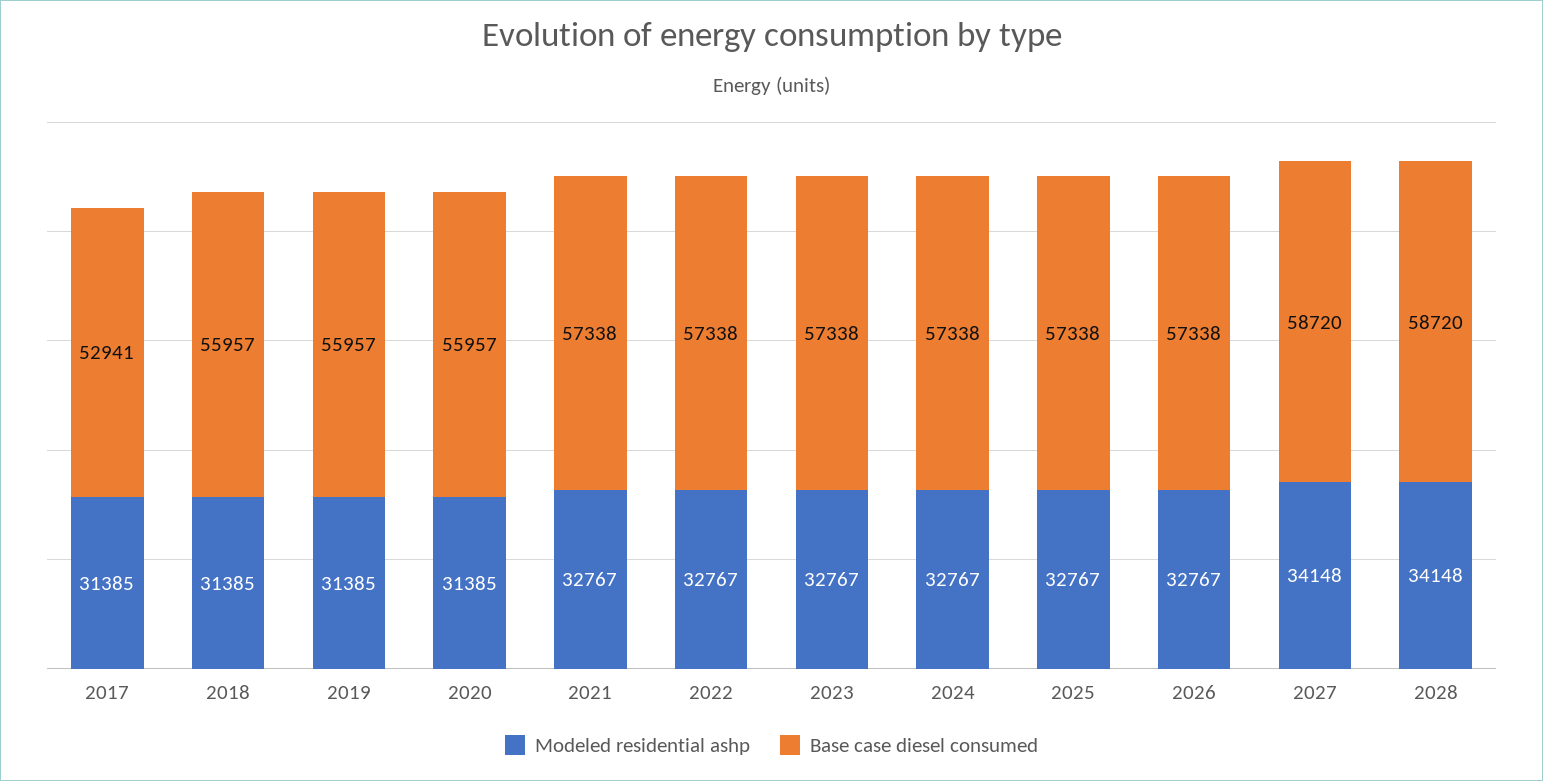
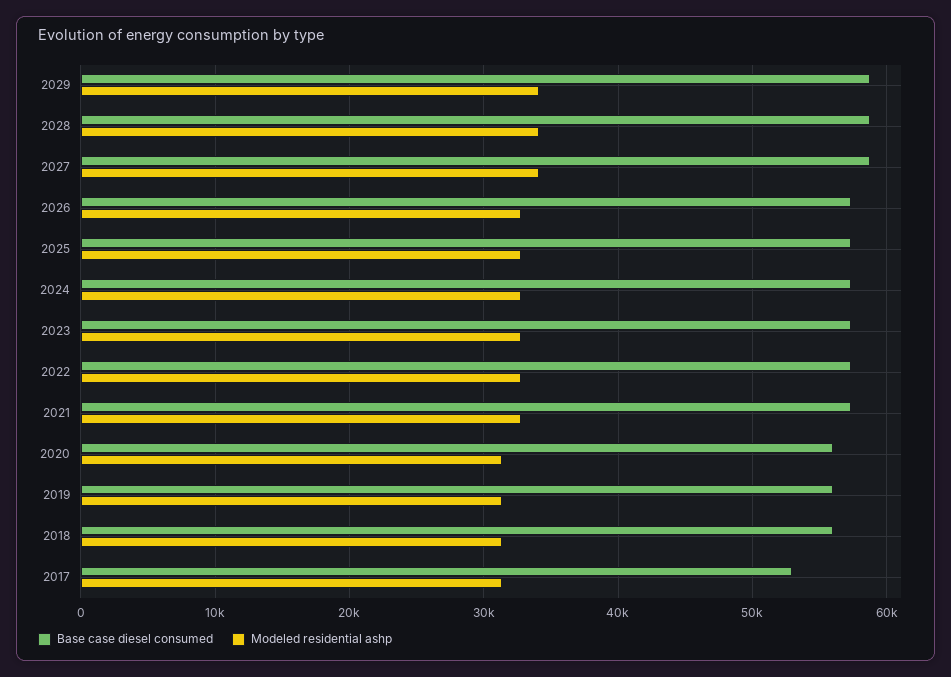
Base case diesel consumed, 2029: none -> 59000
Modeled residential ashp, 2029: none -> 34000

